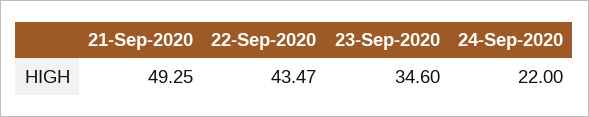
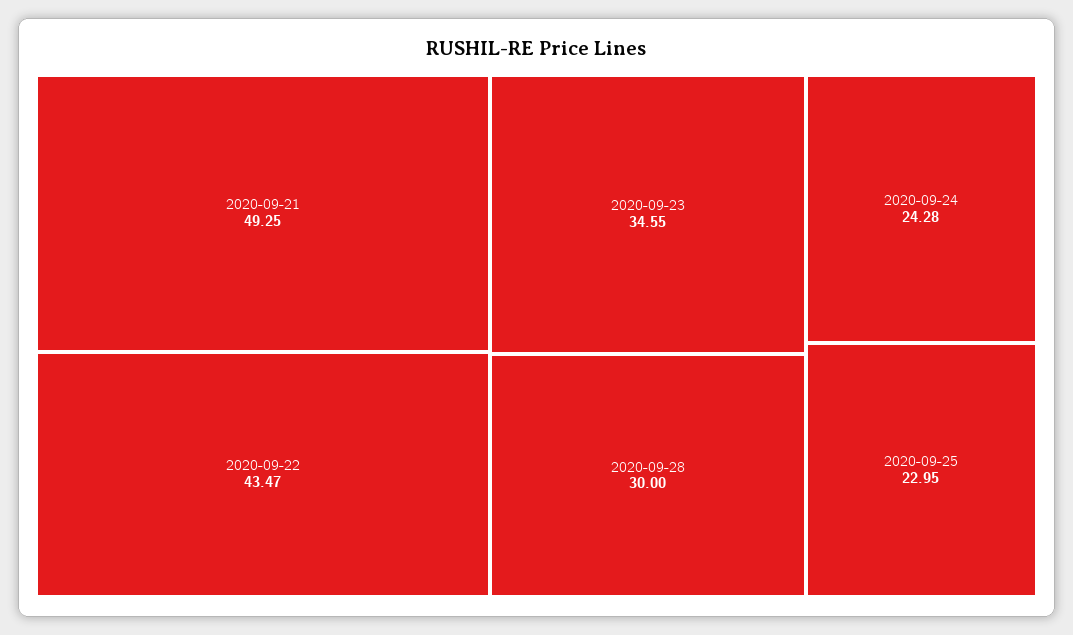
23-Sep-2020: 34.6 -> 34.55
24-Sep-2020: 22 -> 24.28
2020-09-28: none -> 30
2020-09-25: none -> 22.95

